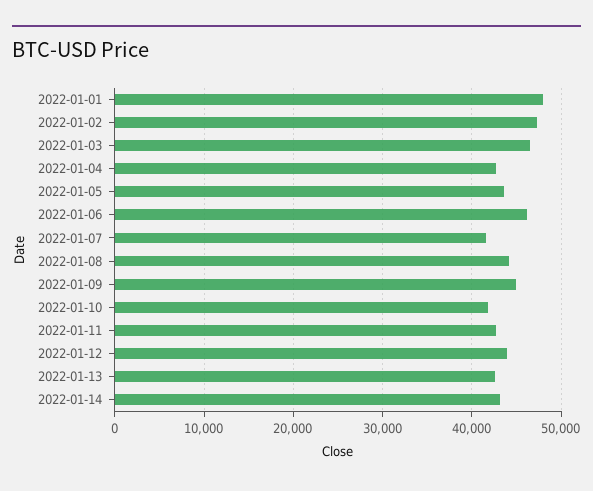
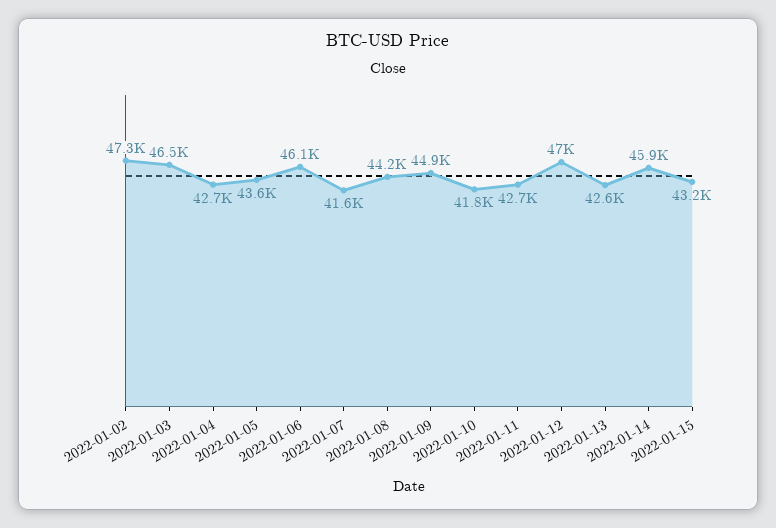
2022-01-01: 48000 -> none
2022-01-12: 44000 -> 47000
2022-01-14: 43000 -> 45900
2022-01-15: none -> 43200

